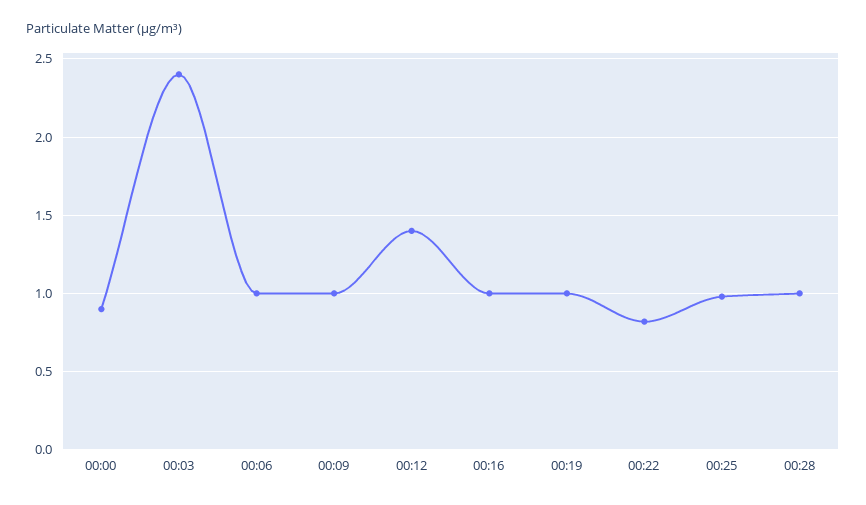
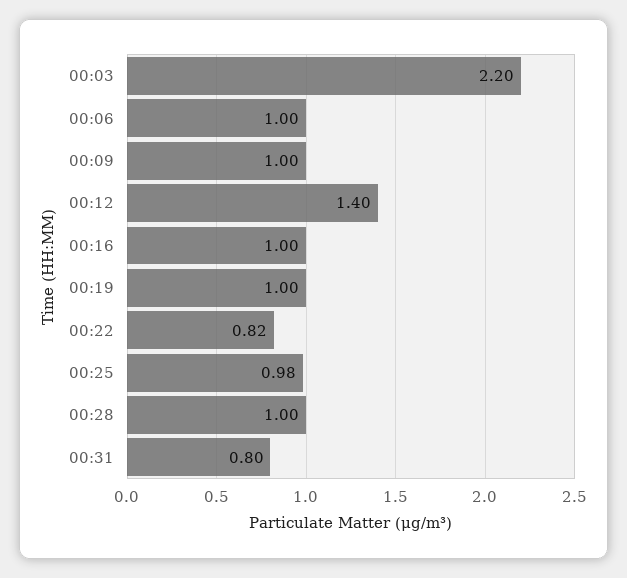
00:00: 0.9 -> none
00:03: 2.4 -> 2.2
00:31: none -> 0.8

